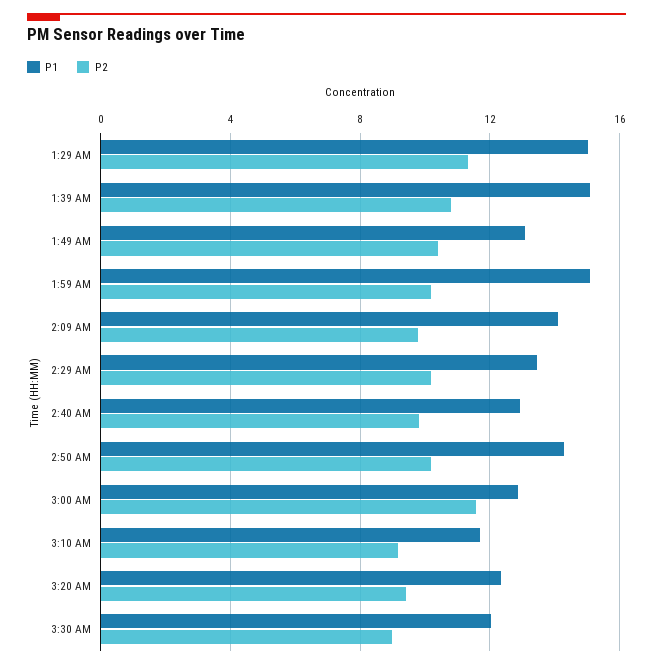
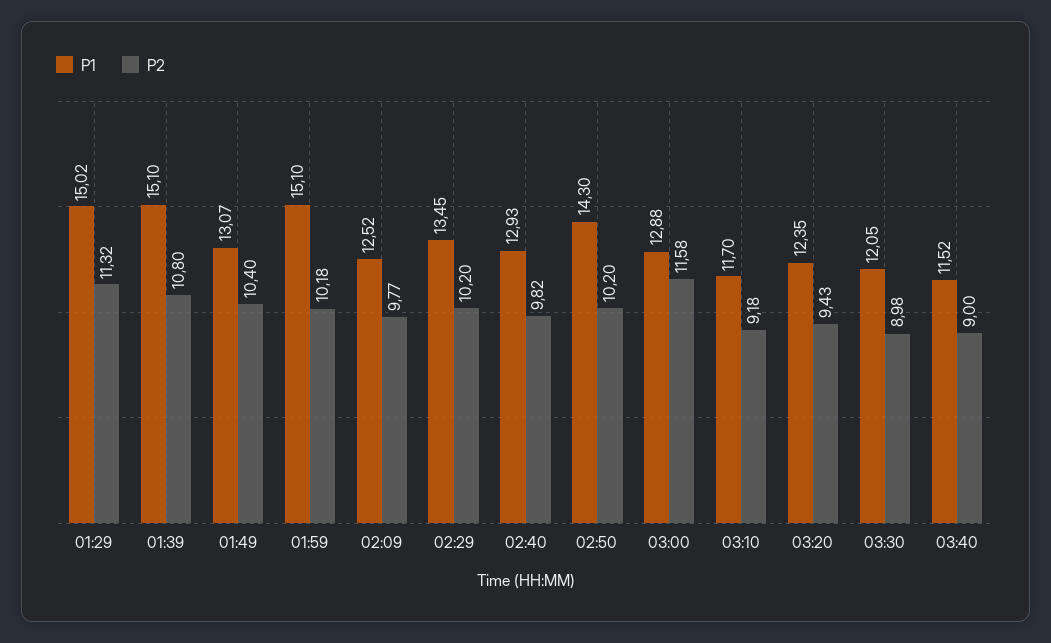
P1, 2:09 AM: 14 -> 12.52
P1, 03:40: none -> 11.52
P2, 03:40: none -> 9

